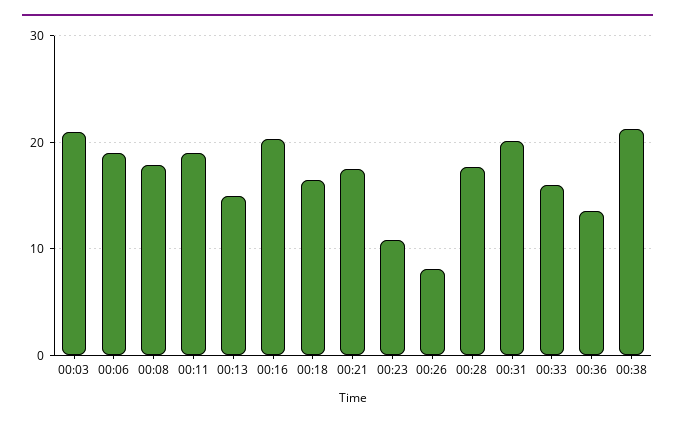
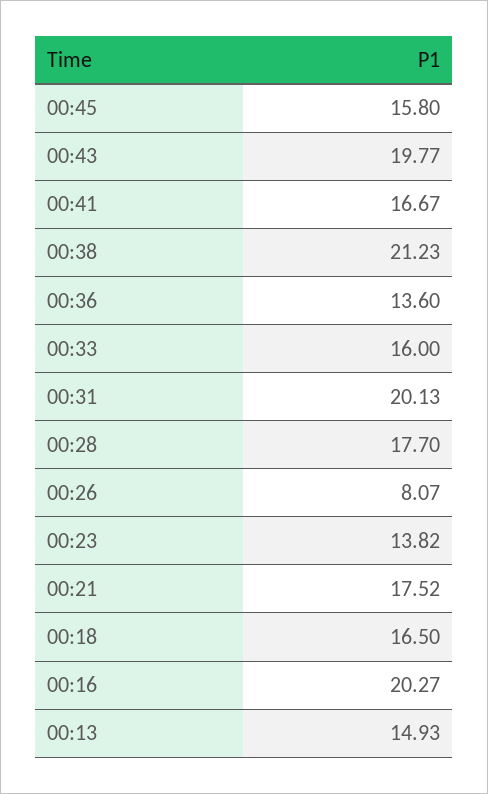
00:03: 21 -> none
00:06: 19 -> none
00:08: 18 -> none
00:11: 19 -> none
00:23: 11 -> 13.82
00:45: none -> 15.8
00:43: none -> 19.77
00:41: none -> 16.67

